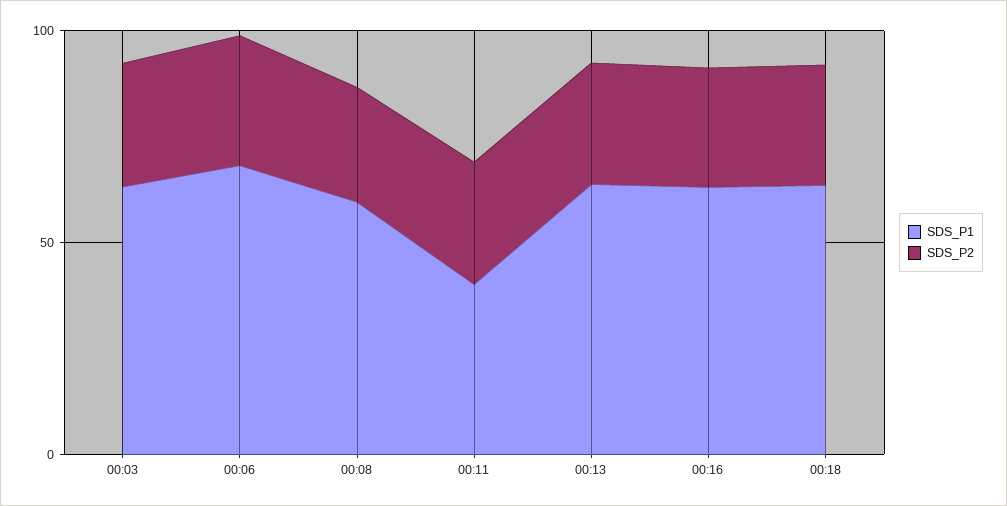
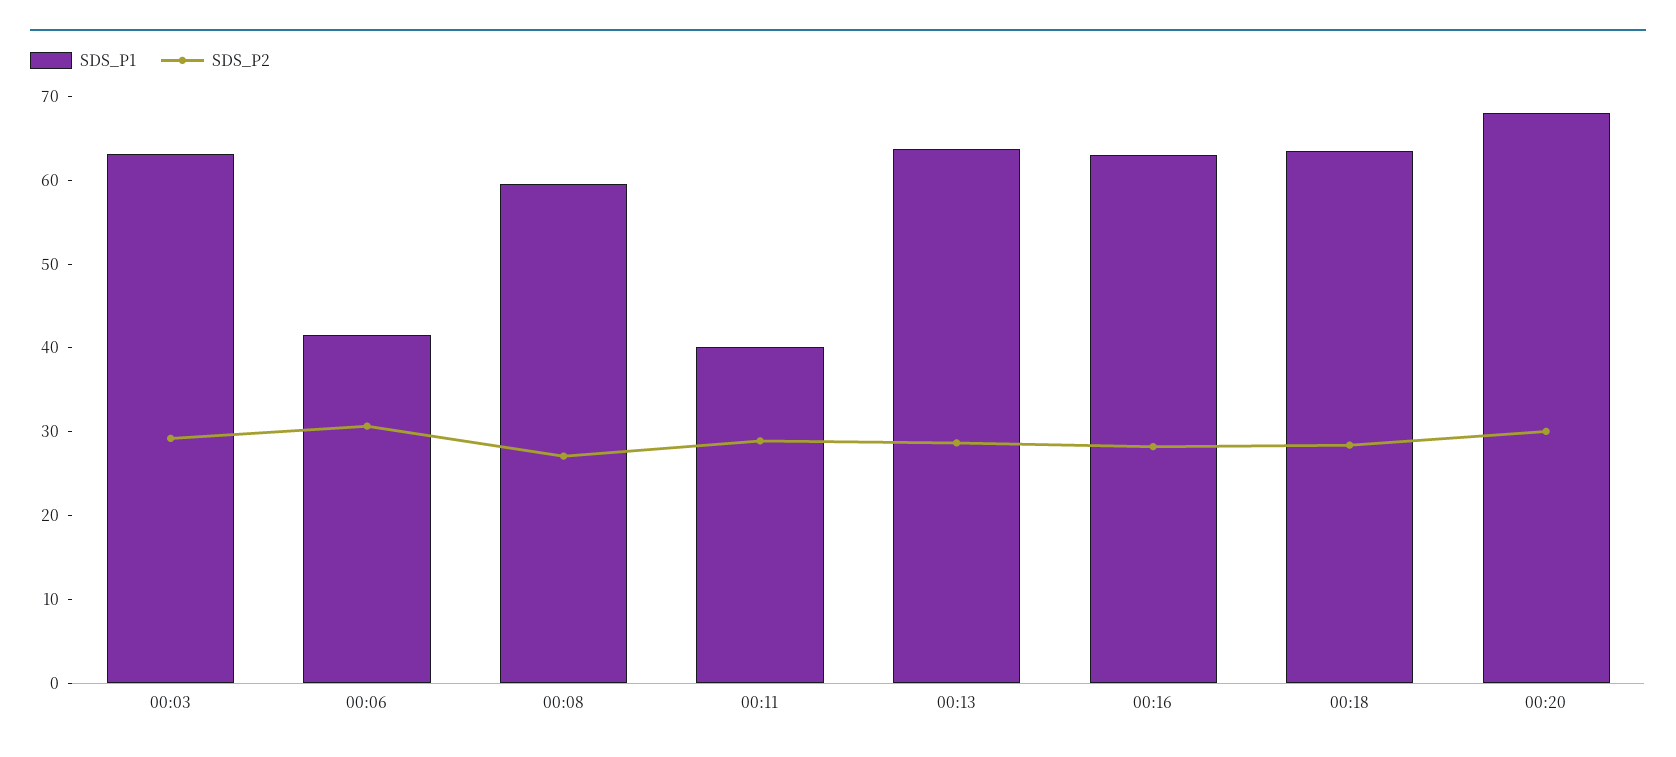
SDS_P1, 00:06: 70 -> 42
SDS_P1, 00:20: none -> 68
SDS_P2, 00:20: none -> 30

